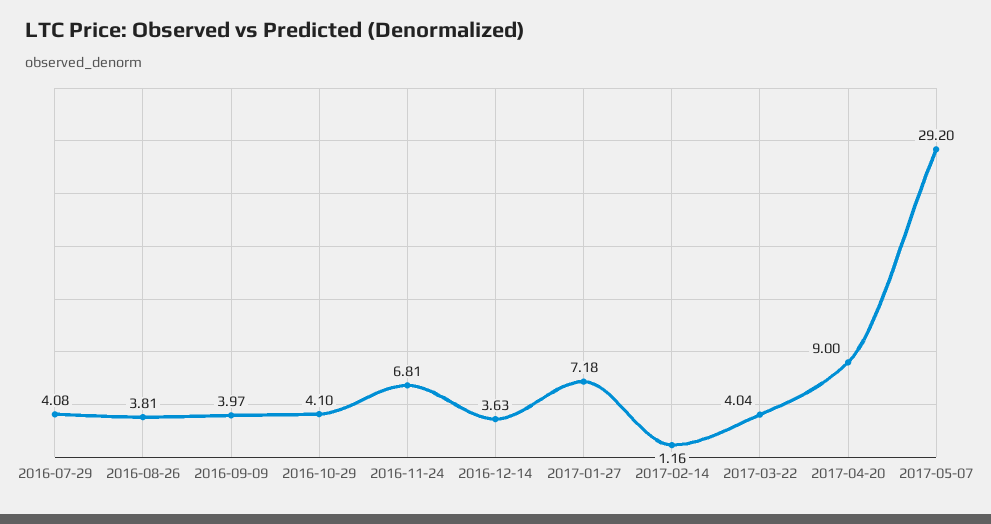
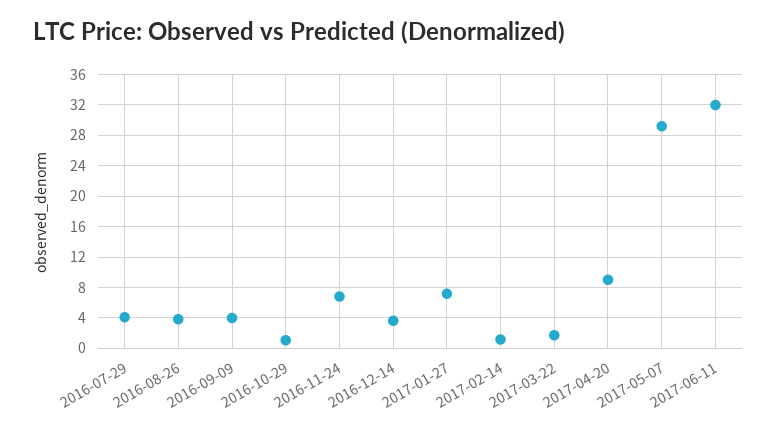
2016-10-29: 4.1 -> 1
2017-03-22: 4.04 -> 2
2017-06-11: none -> 32

